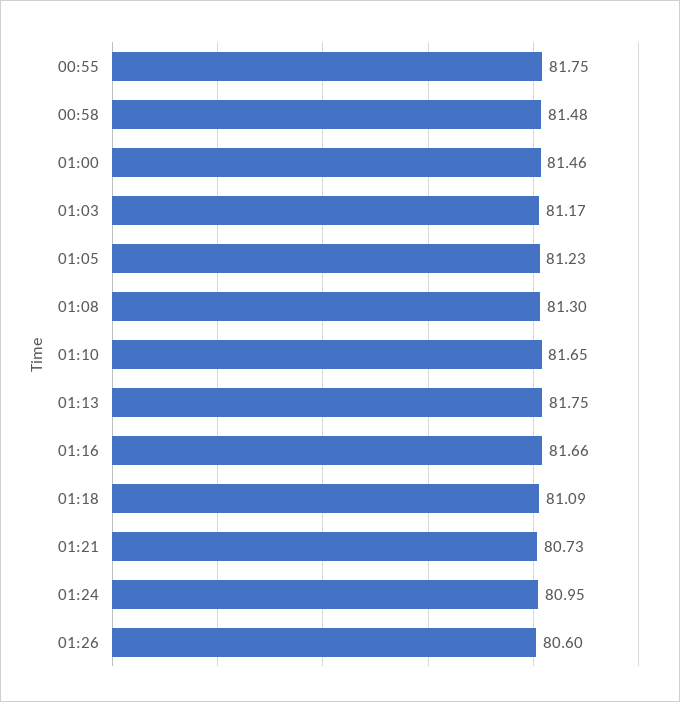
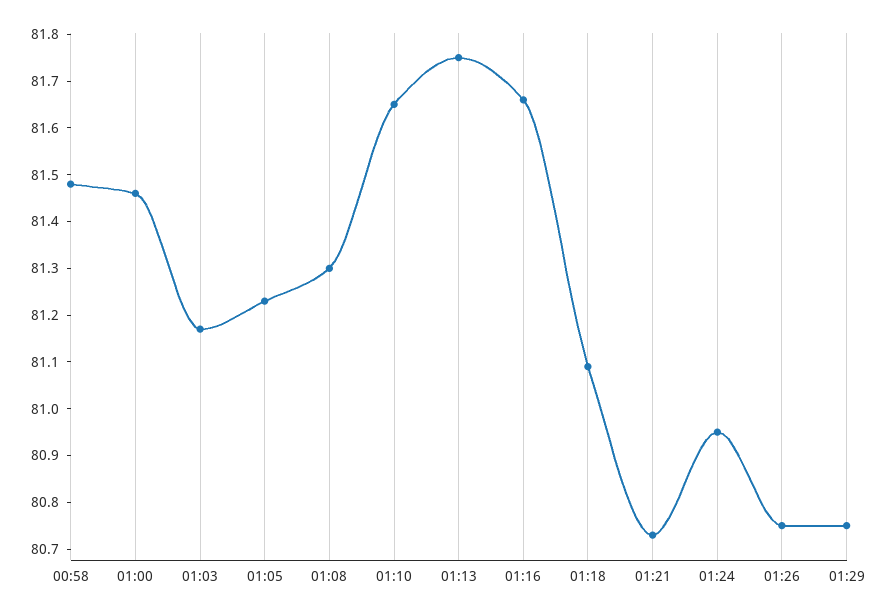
00:55: 81.75 -> none
01:26: 80.6 -> 80.75
01:29: none -> 80.75

